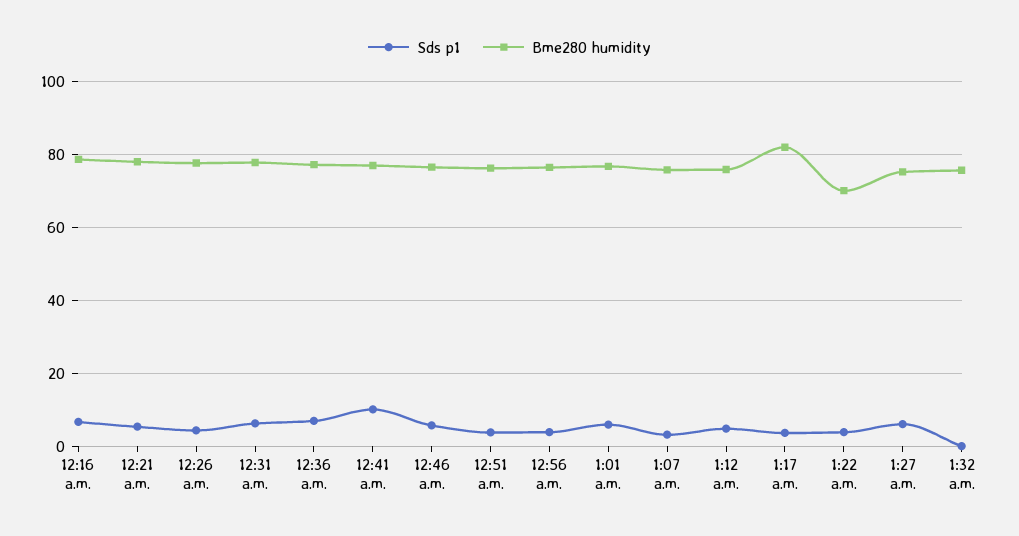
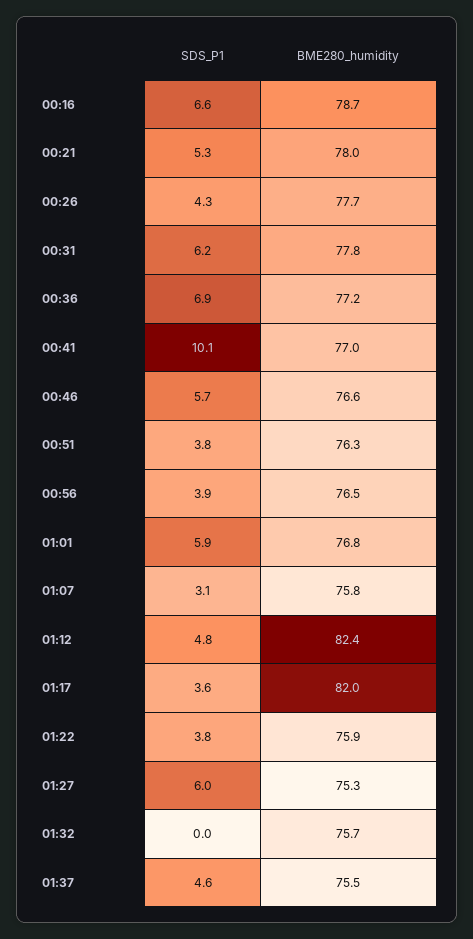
Bme280 humidity, 1:12 a.m.: 76 -> 82.4
Bme280 humidity, 1:22 a.m.: 70 -> 75.9
Sds p1, 01:37: none -> 4.6
Bme280 humidity, 01:37: none -> 75.5

